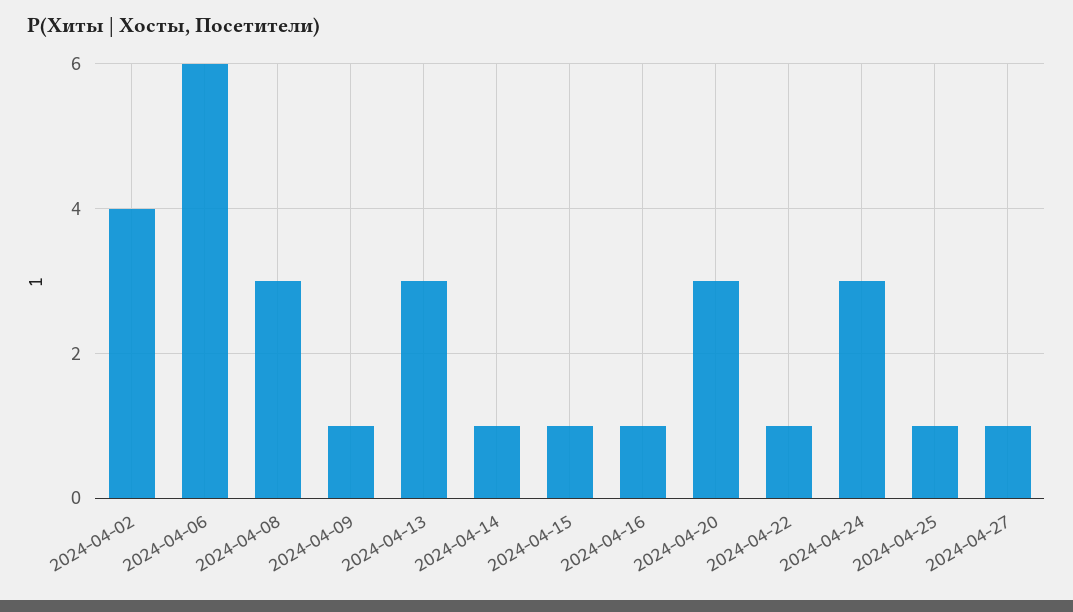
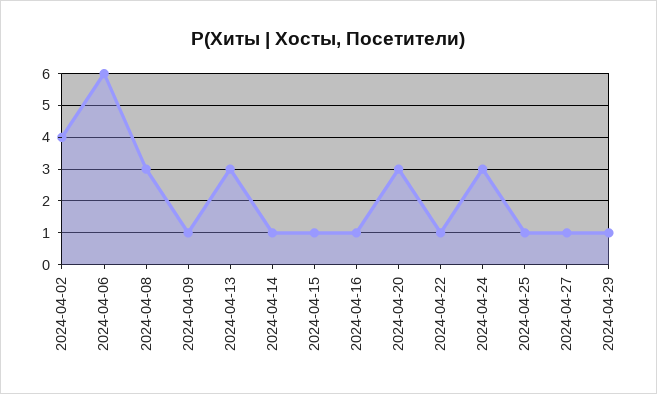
2024-04-29: none -> 1

